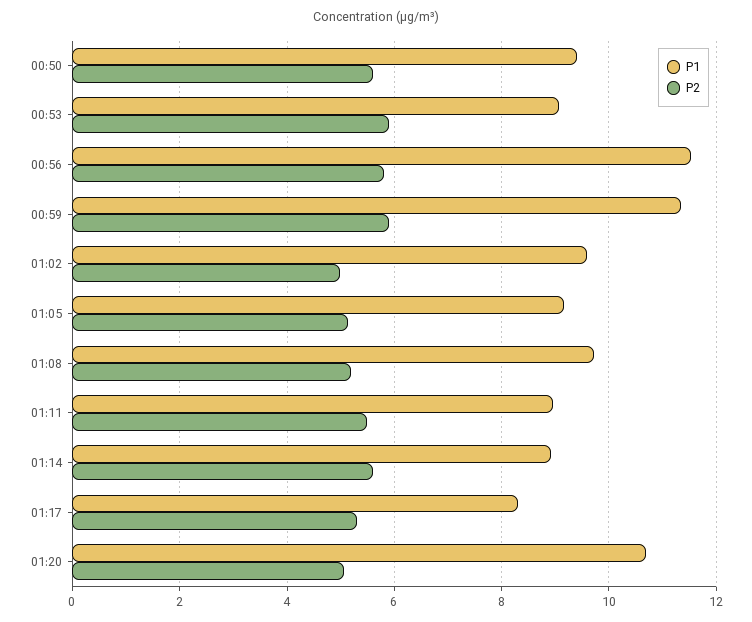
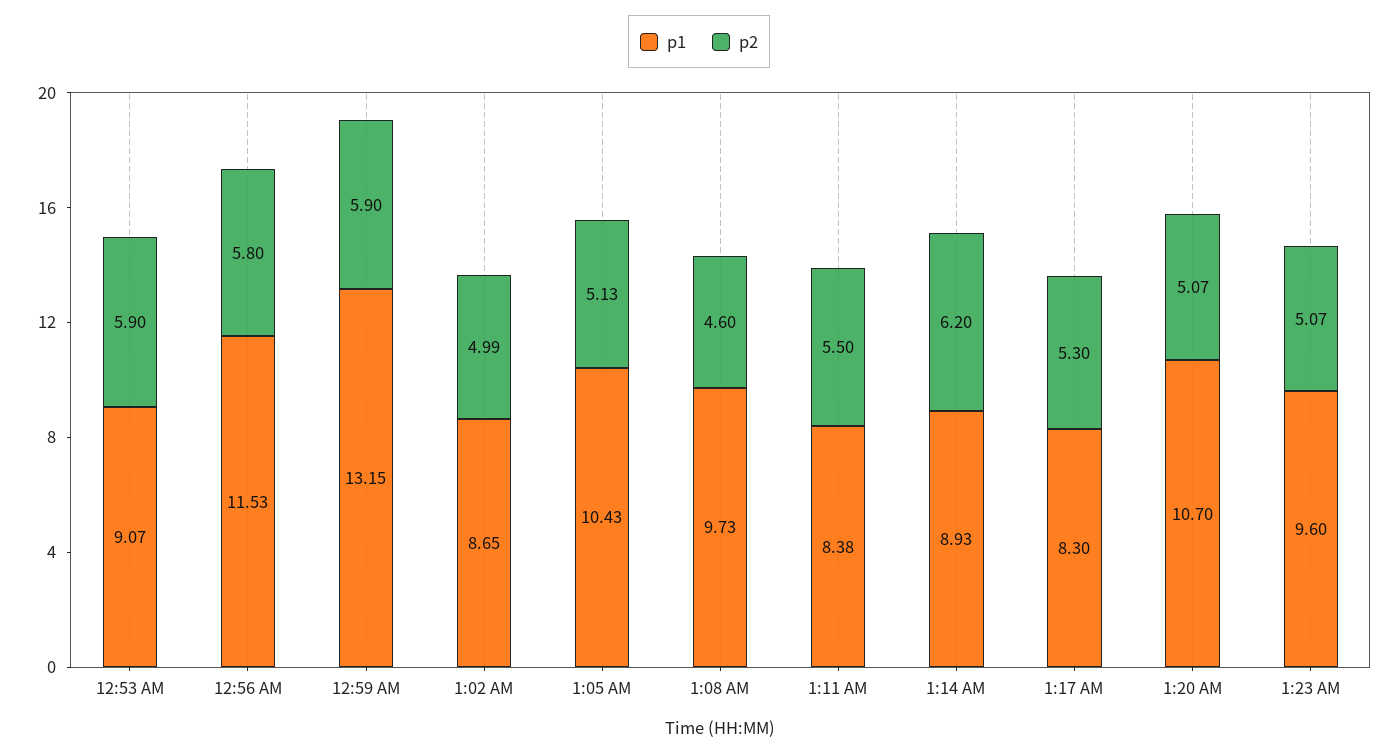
P1, 00:50: 9.4 -> none
P2, 00:50: 5.6 -> none
P1, 00:59: 11.4 -> 13.15
P1, 01:02: 9.6 -> 8.65
P1, 01:05: 9.2 -> 10.43
P2, 01:08: 5.2 -> 4.6
P1, 01:11: 9 -> 8.38
P2, 01:14: 5.6 -> 6.2
P1, 1:23 AM: none -> 9.6
P2, 1:23 AM: none -> 5.07

